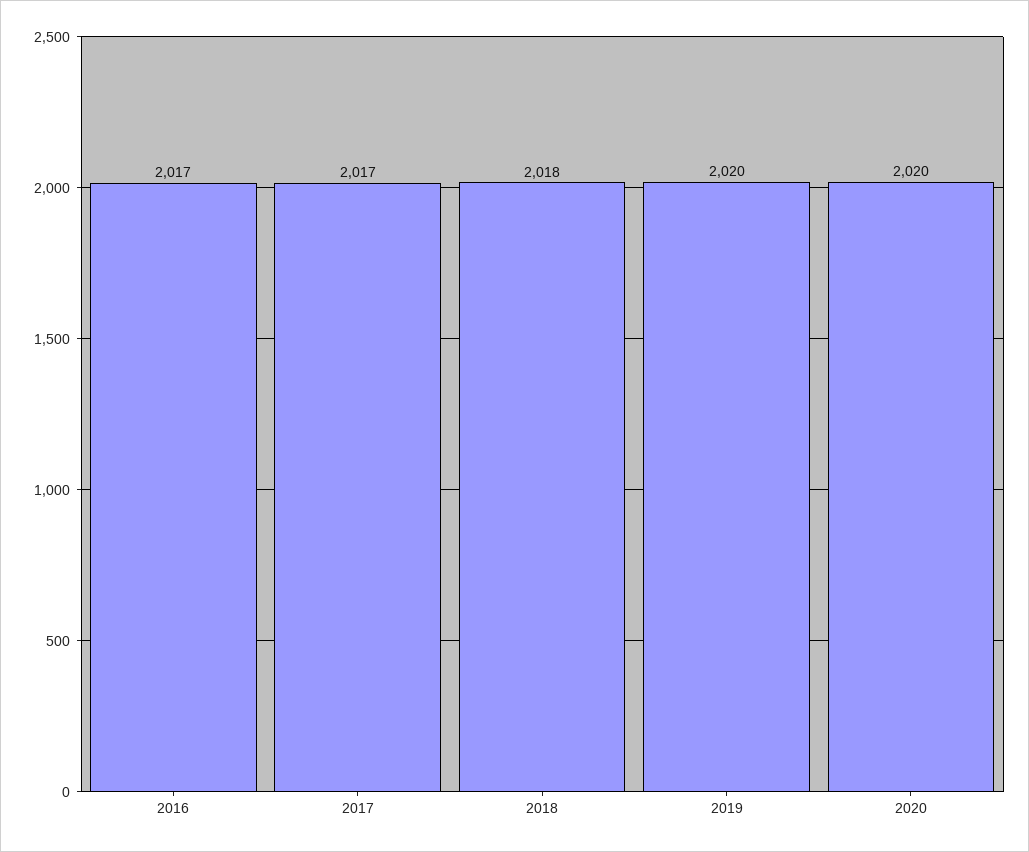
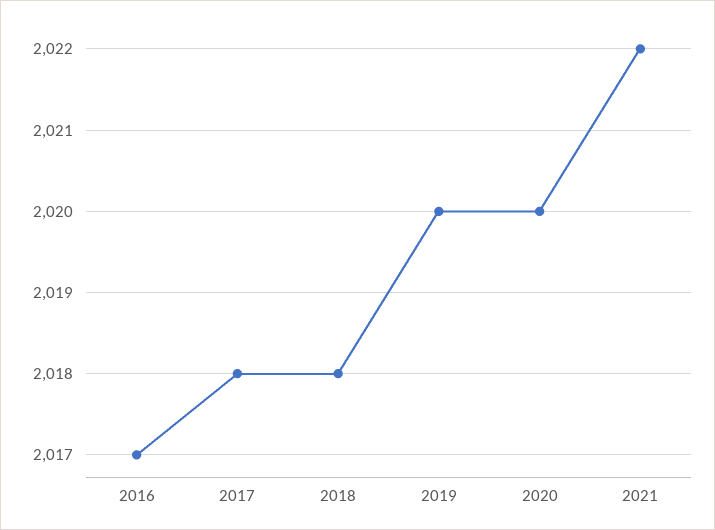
2017: 2017 -> 2018
2021: none -> 2022

